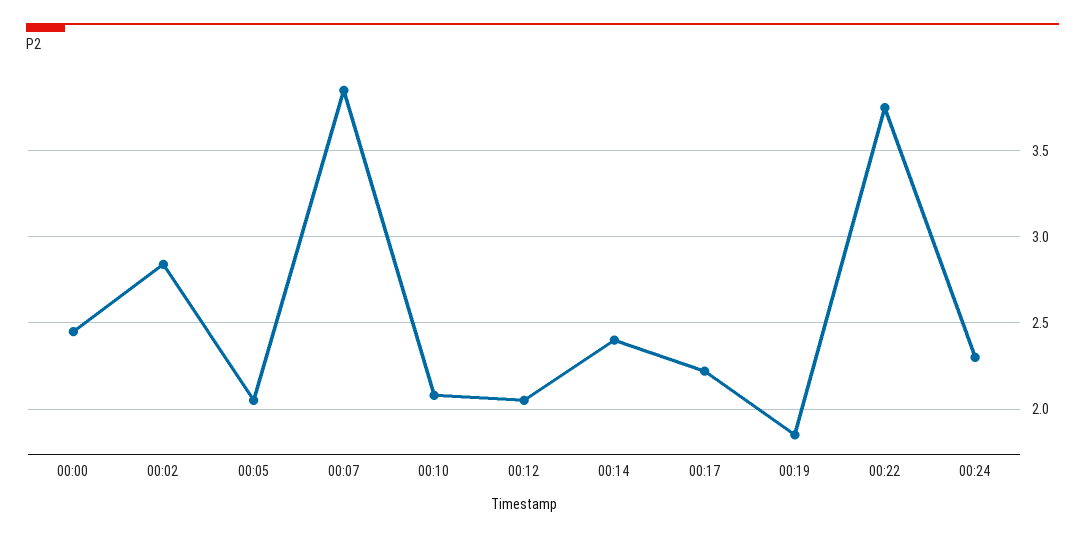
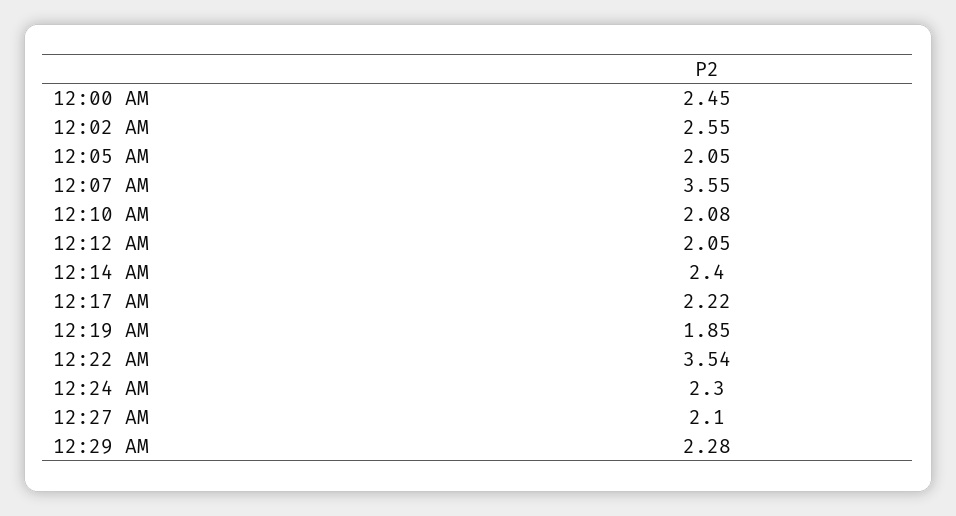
00:02: 2.85 -> 2.55
00:07: 3.85 -> 3.55
00:22: 3.75 -> 3.54
12:27 AM: none -> 2.1
12:29 AM: none -> 2.28

